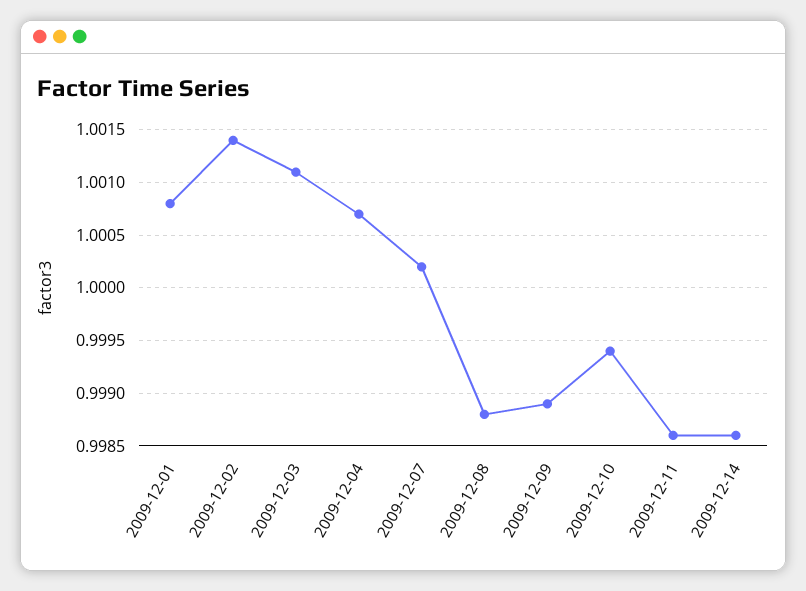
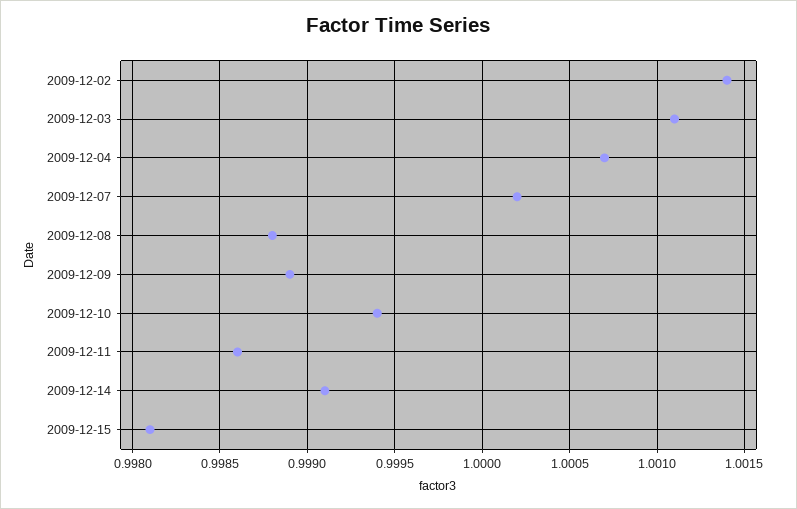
2009-12-01: 1.0008 -> none
2009-12-14: 0.9986 -> 0.9991
2009-12-15: none -> 0.9981

